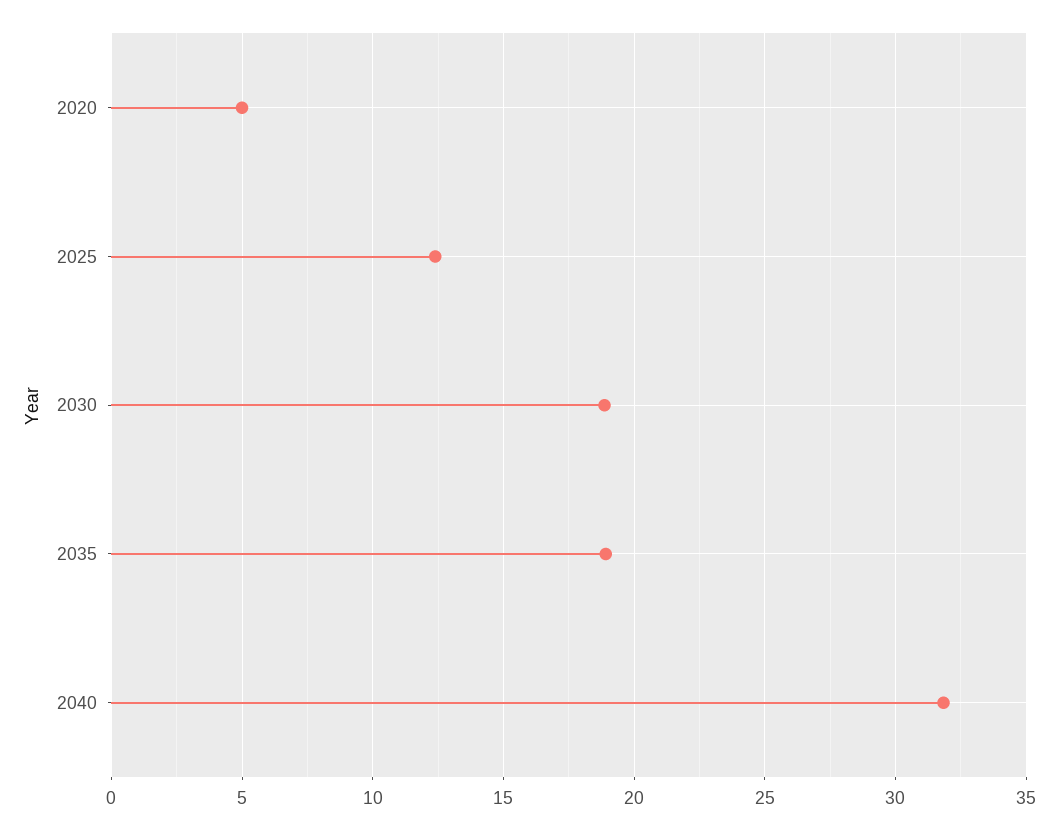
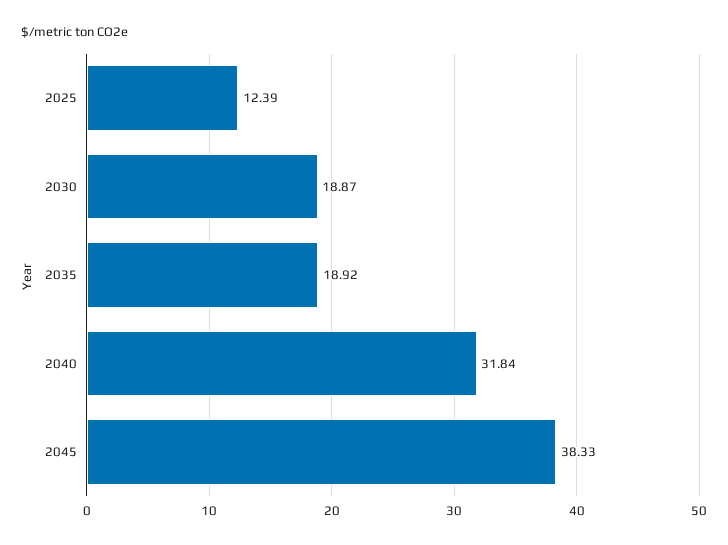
2020: 5 -> none
2045: none -> 38.33

